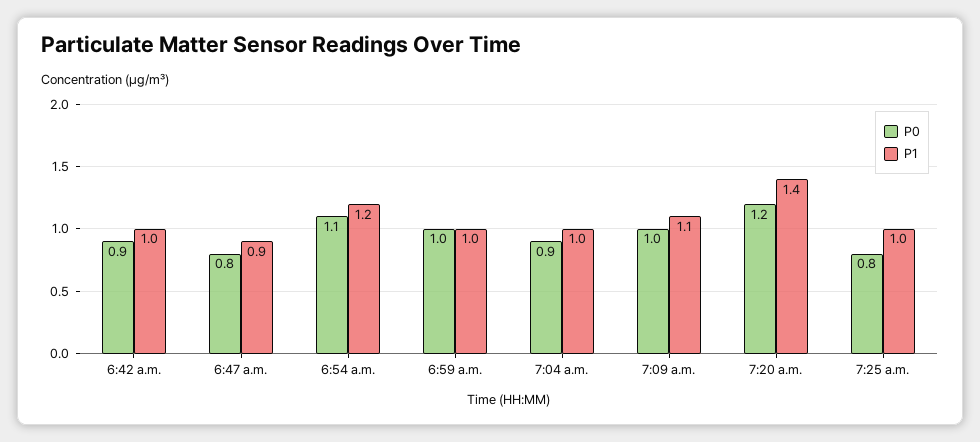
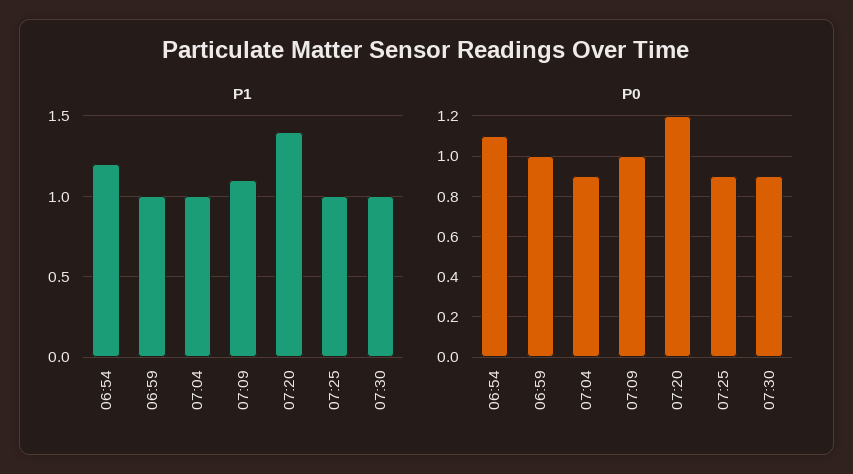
P0, 6:42 a.m.: 0.9 -> none
P1, 6:42 a.m.: 1 -> none
P0, 6:47 a.m.: 0.8 -> none
P1, 6:47 a.m.: 0.9 -> none
P0, 7:25 a.m.: 0.8 -> 0.9
P1, 07:30: none -> 1
P0, 07:30: none -> 0.9

